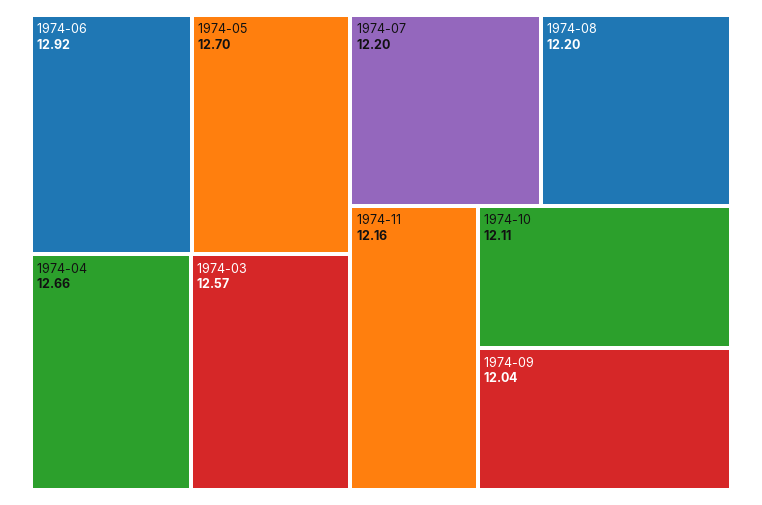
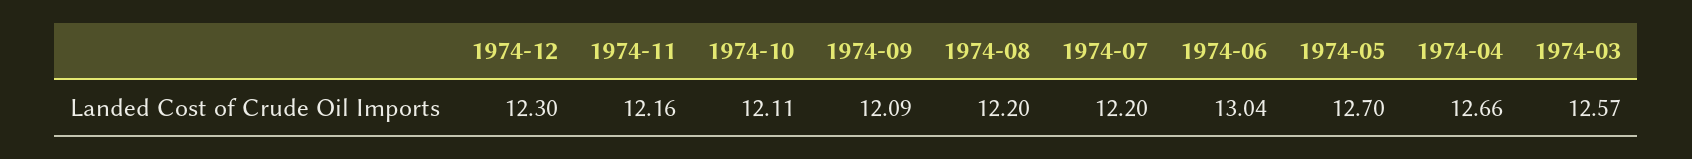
1974-06: 12.92 -> 13.04
1974-09: 12.04 -> 12.09
1974-12: none -> 12.3

